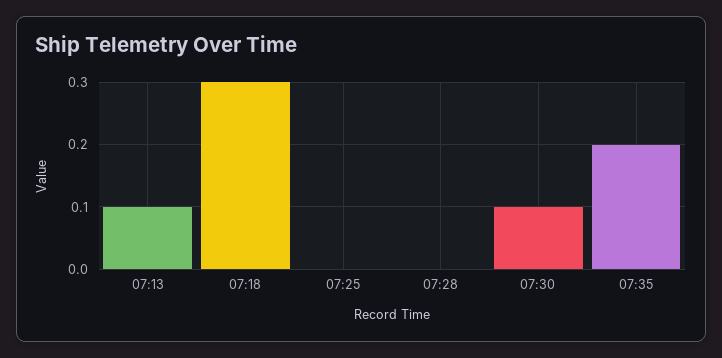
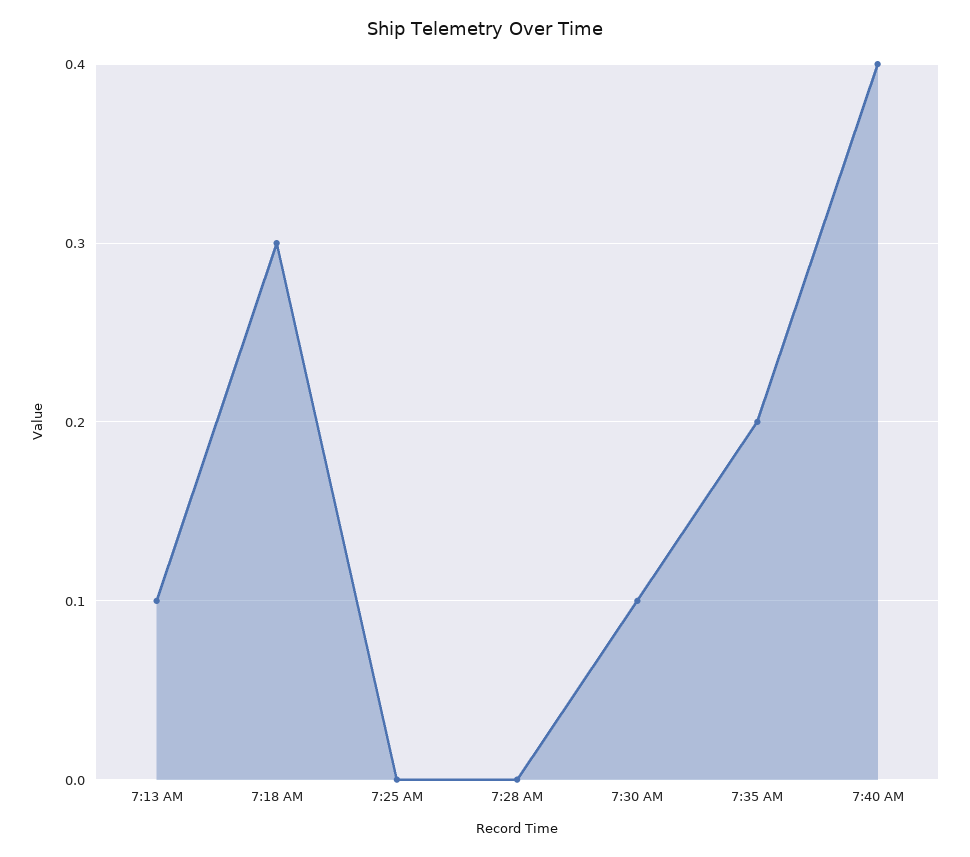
7:40 AM: none -> 0.4

